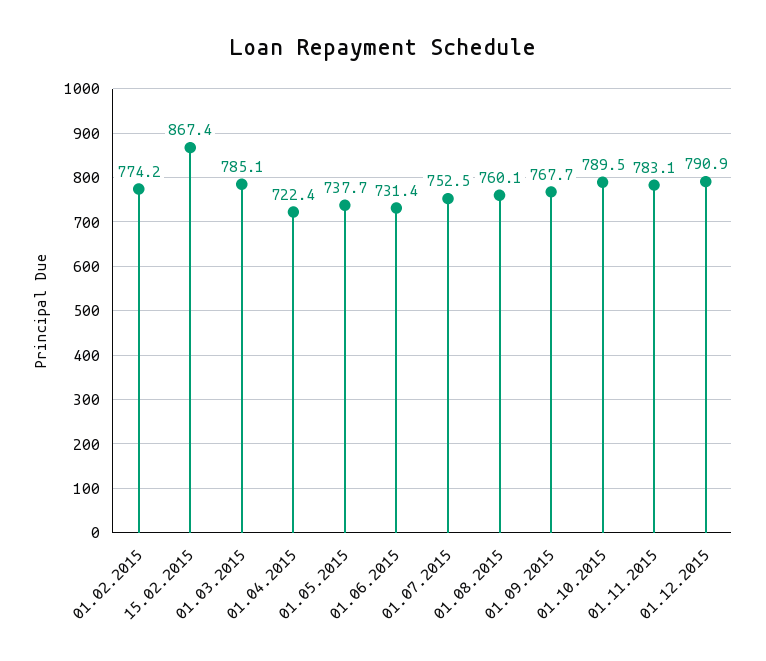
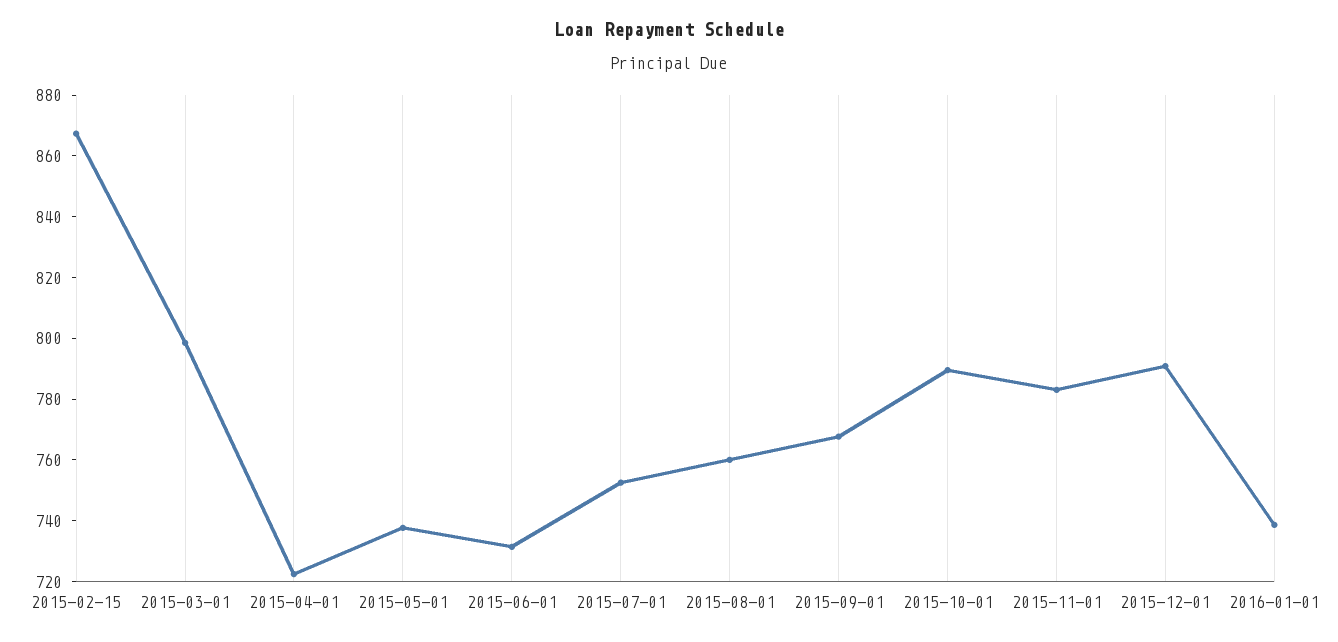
01.02.2015: 774.2 -> none
01.03.2015: 785.1 -> 800
2016-01-01: none -> 740

